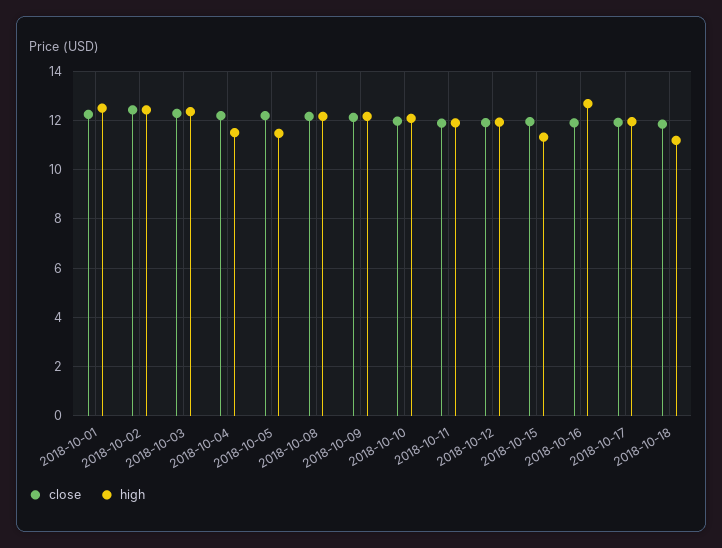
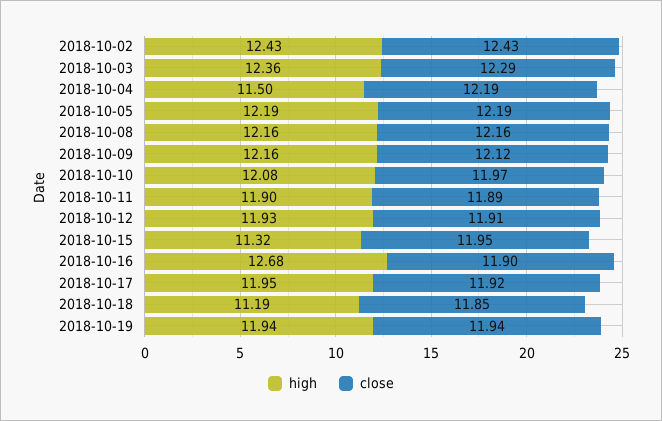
close, 2018-10-01: 12.25 -> none
high, 2018-10-01: 12.5 -> none
high, 2018-10-05: 11.5 -> 12.19
high, 2018-10-19: none -> 11.94
close, 2018-10-19: none -> 11.94

